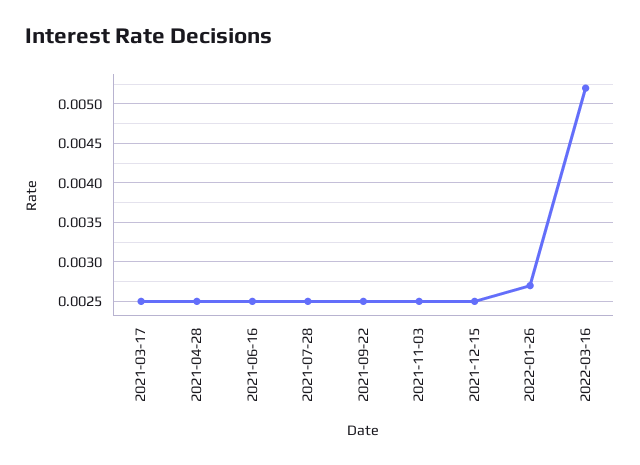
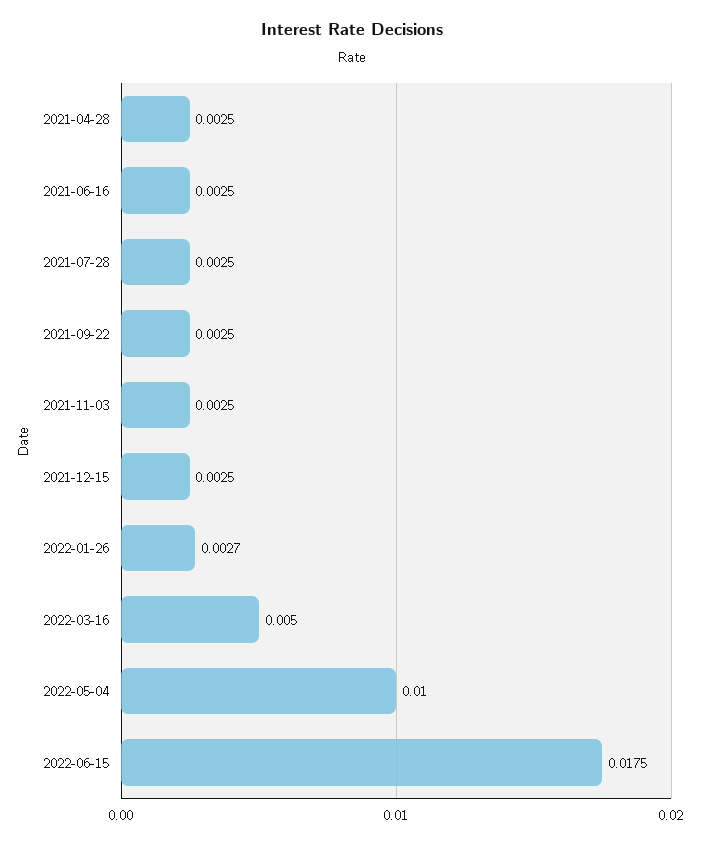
2021-03-17: 0.0025 -> none
2022-03-16: 0.0052 -> 0.005
2022-05-04: none -> 0.01
2022-06-15: none -> 0.0175

